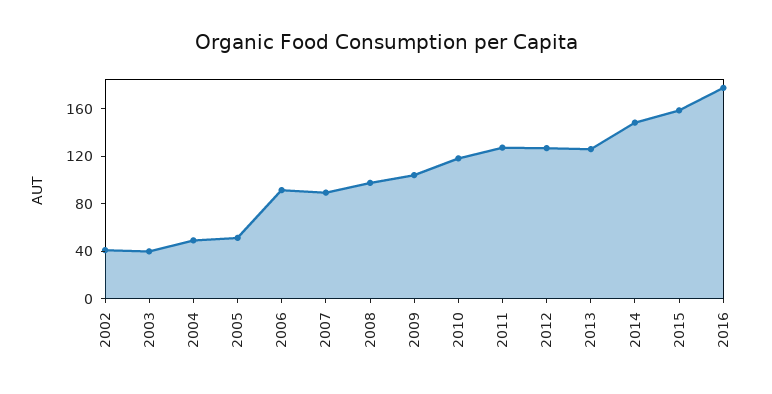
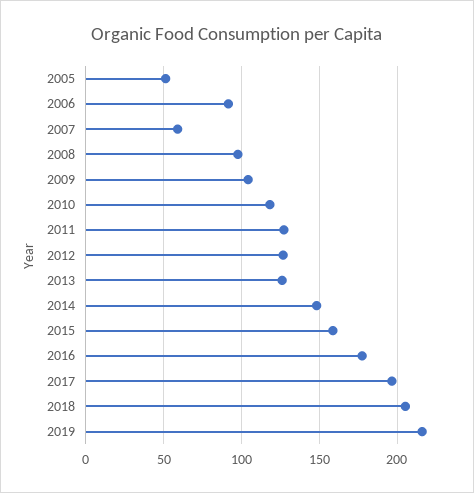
2002: 40 -> none
2003: 40 -> none
2004: 50 -> none
2007: 90 -> 60
2017: none -> 195
2018: none -> 205
2019: none -> 215

